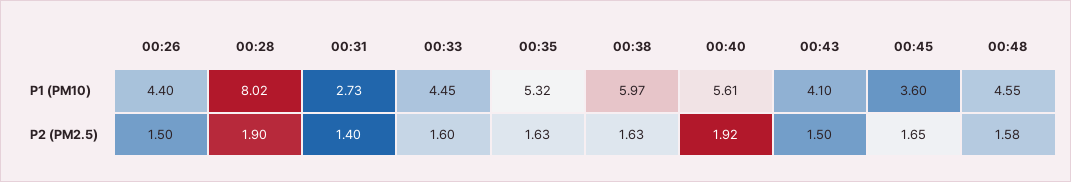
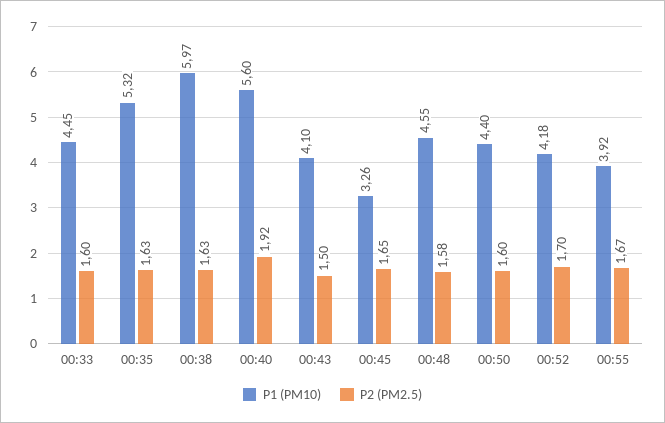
P1 (PM10), 00:26: 4.4 -> none
P1 (PM10), 00:28: 8.02 -> none
P1 (PM10), 00:31: 2.73 -> none
P1 (PM10), 00:40: 5.61 -> 5.6
P1 (PM10), 00:45: 3.6 -> 3.26
P2 (PM2.5), 00:26: 1.5 -> none
P2 (PM2.5), 00:28: 1.9 -> none
P2 (PM2.5), 00:31: 1.4 -> none
P1 (PM10), 00:50: none -> 4.4
P2 (PM2.5), 00:50: none -> 1.6
P1 (PM10), 00:52: none -> 4.18
P2 (PM2.5), 00:52: none -> 1.7
P1 (PM10), 00:55: none -> 3.92
P2 (PM2.5), 00:55: none -> 1.67

